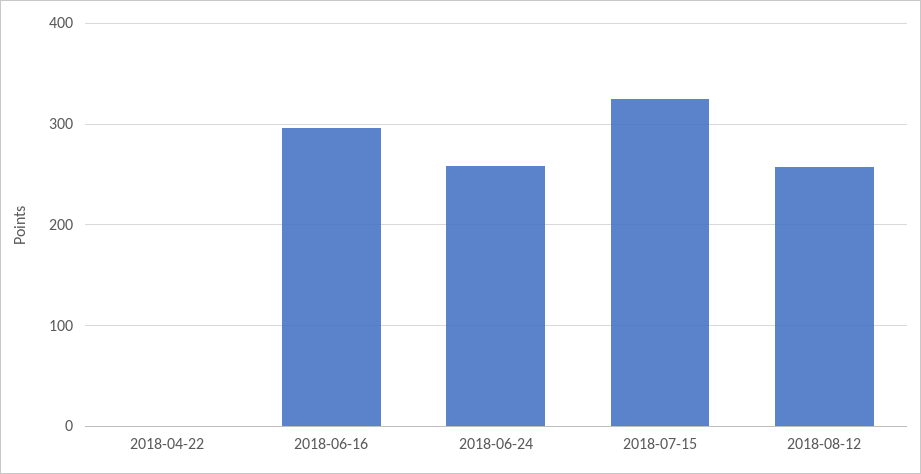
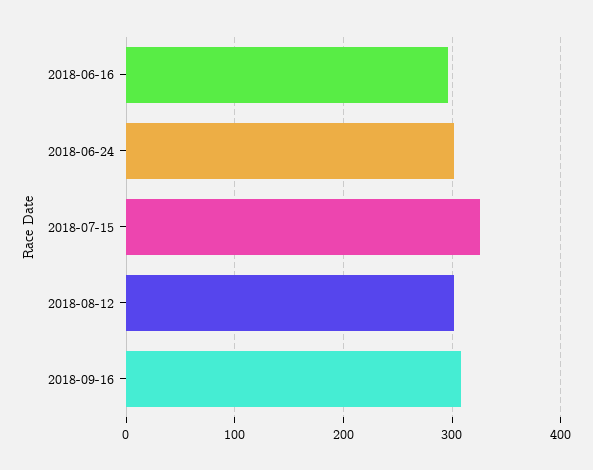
2018-04-22: 0 -> none
2018-06-24: 260 -> 300
2018-08-12: 260 -> 300
2018-09-16: none -> 310

